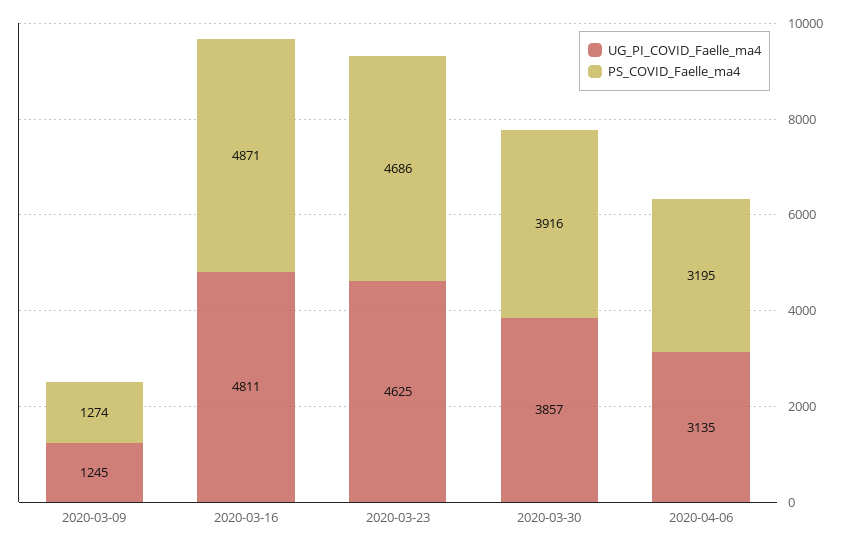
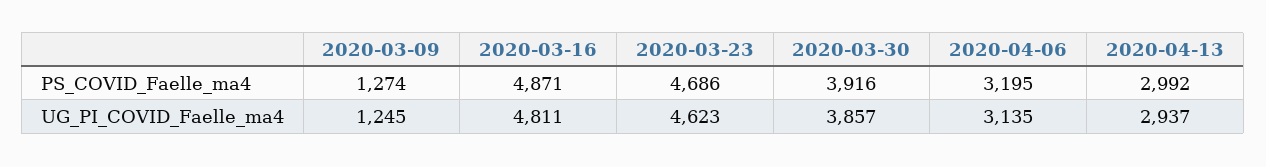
UG_PI_COVID_Faelle_ma4, 2020-03-23: 4625 -> 4623
PS_COVID_Faelle_ma4, 2020-04-13: none -> 2992
UG_PI_COVID_Faelle_ma4, 2020-04-13: none -> 2937

